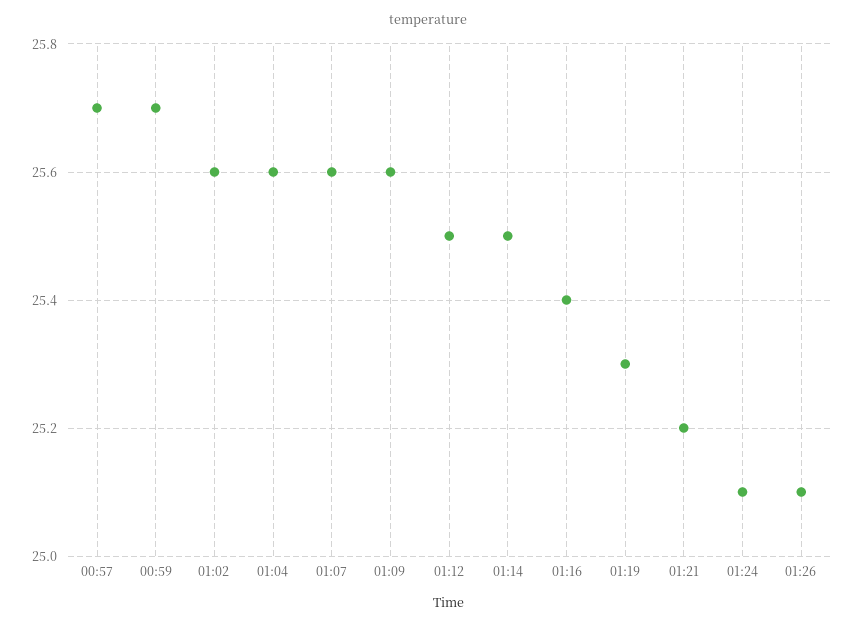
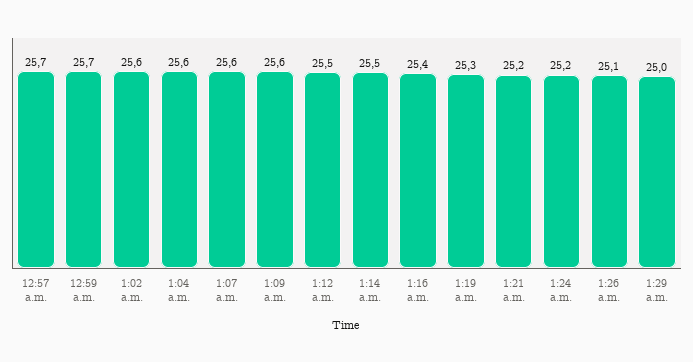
01:24: 25.1 -> 25.2
1:29 a.m.: none -> 25

